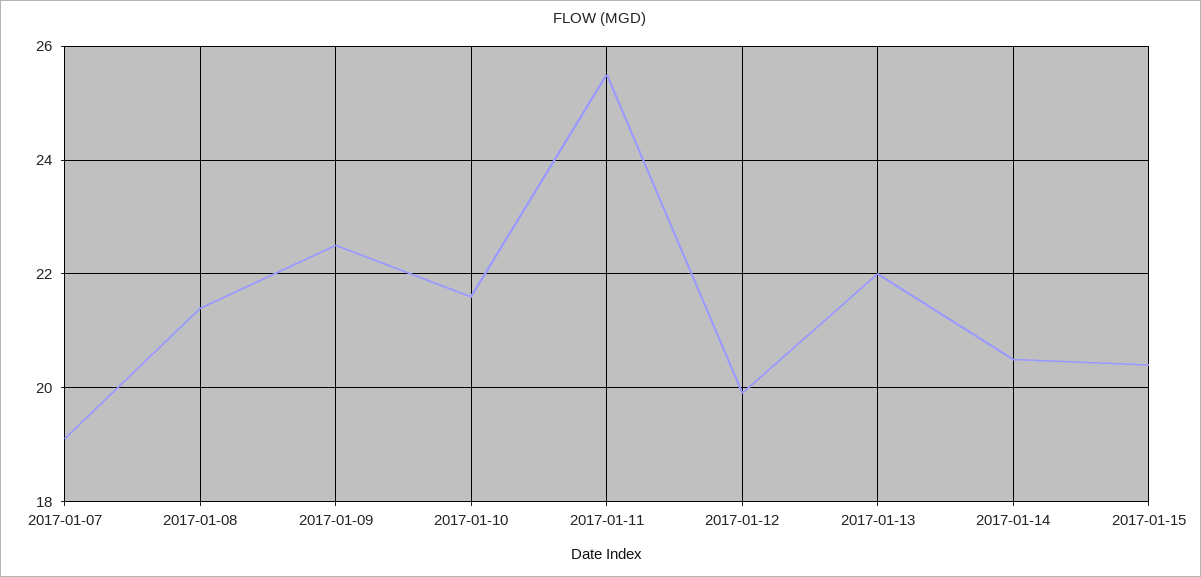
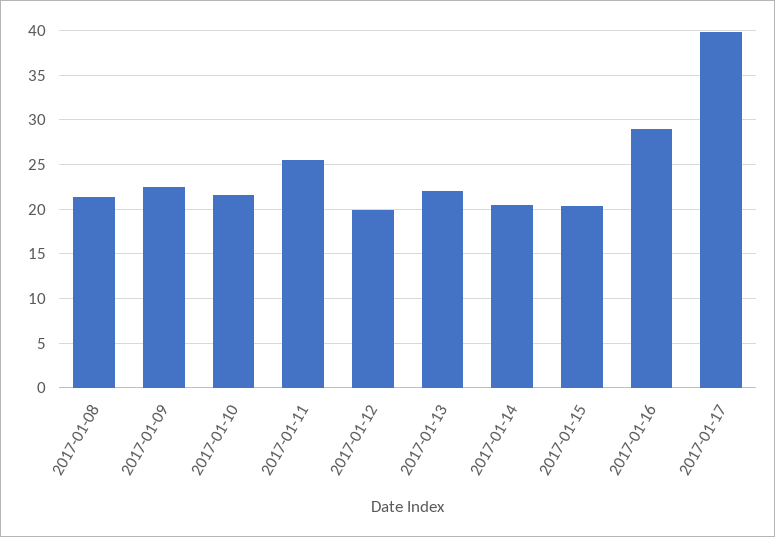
2017-01-07: 19 -> none
2017-01-16: none -> 29
2017-01-17: none -> 40

